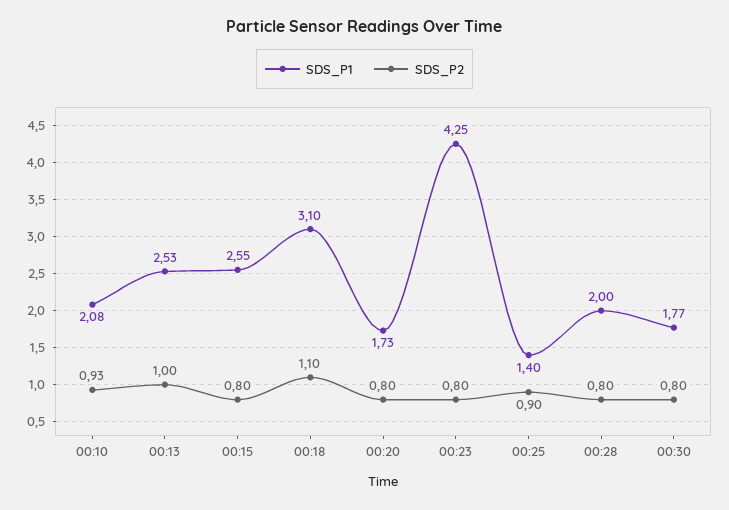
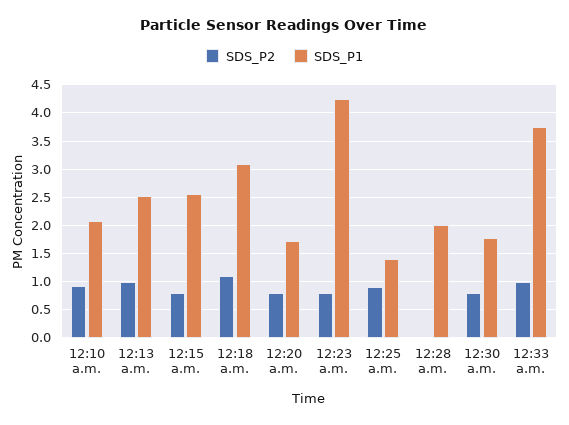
SDS_P2, 00:28: 0.8 -> 0
SDS_P2, 12:33 a.m.: none -> 1
SDS_P1, 12:33 a.m.: none -> 3.75

